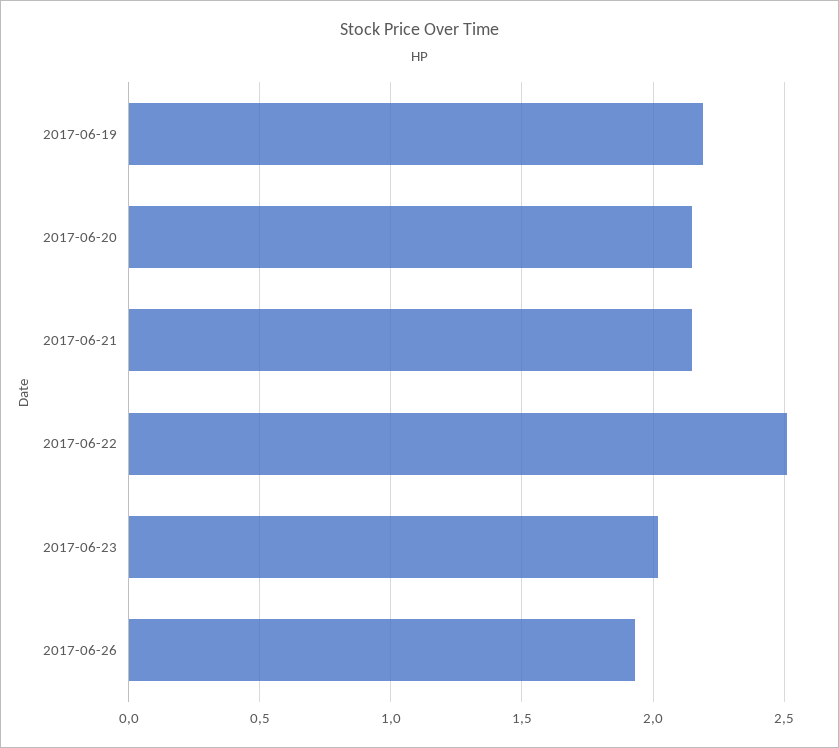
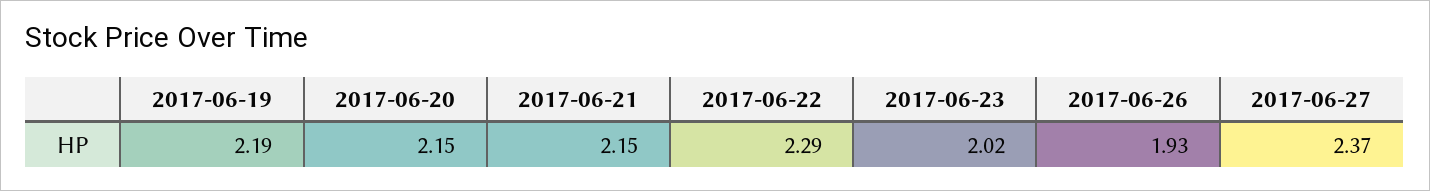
2017-06-22: 2.5 -> 2.29
2017-06-27: none -> 2.37

